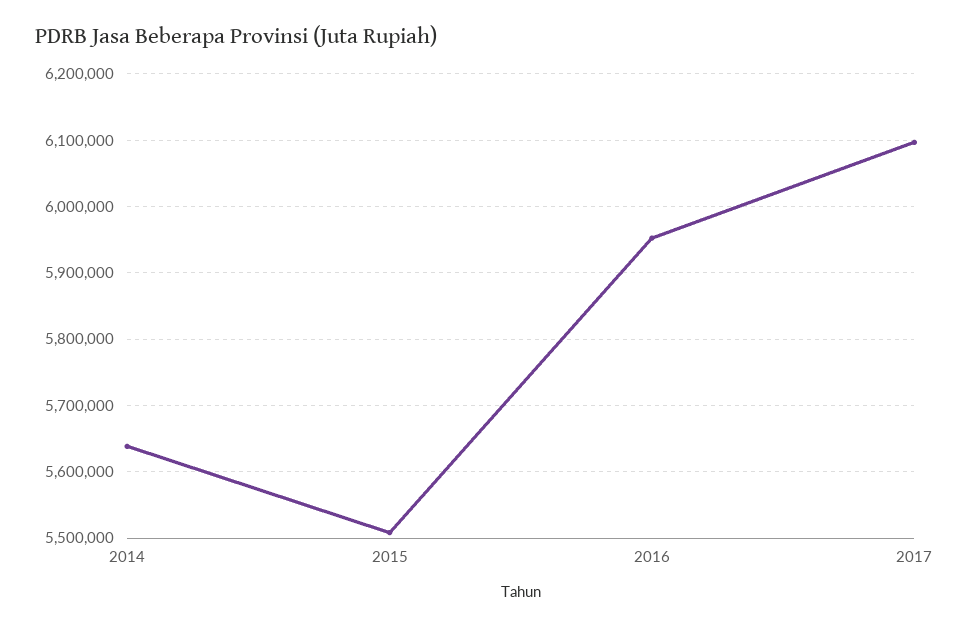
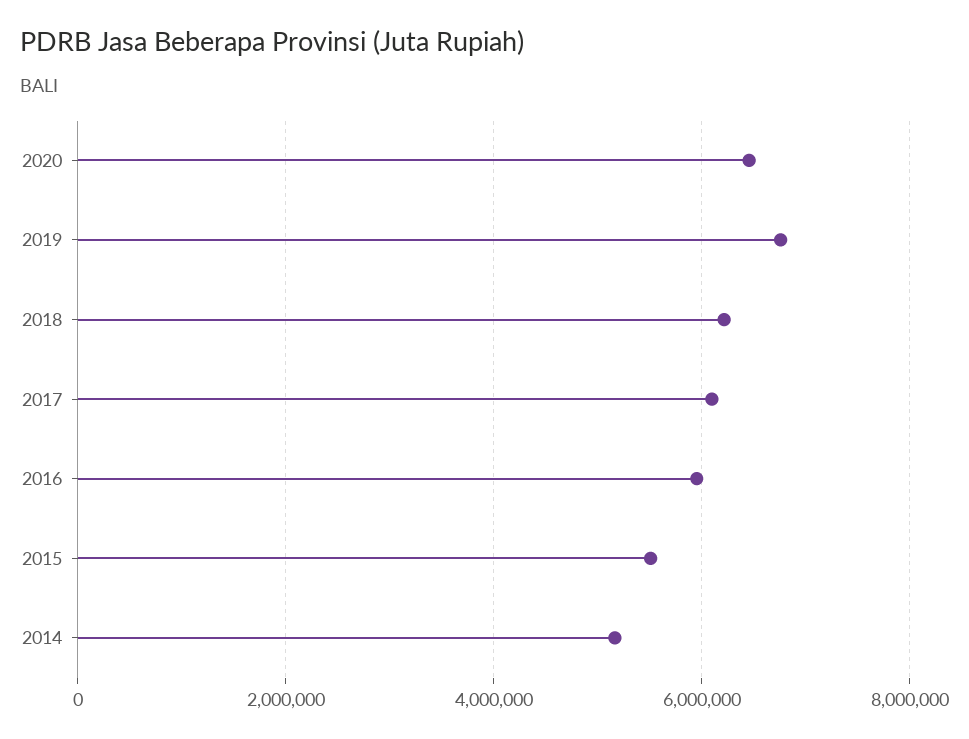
2014: 5640000 -> 5200000
2020: none -> 6400000
2019: none -> 6800000
2018: none -> 6200000

